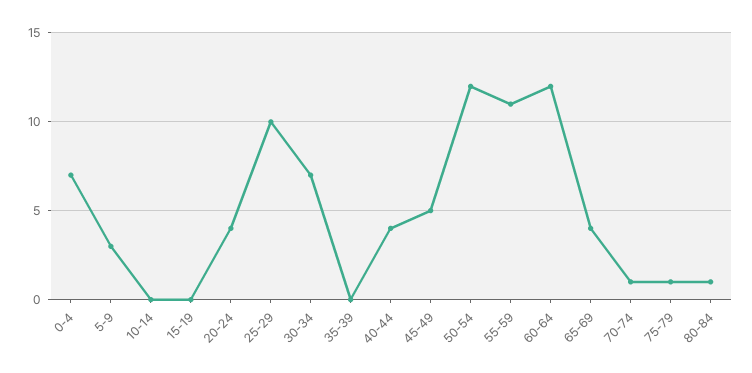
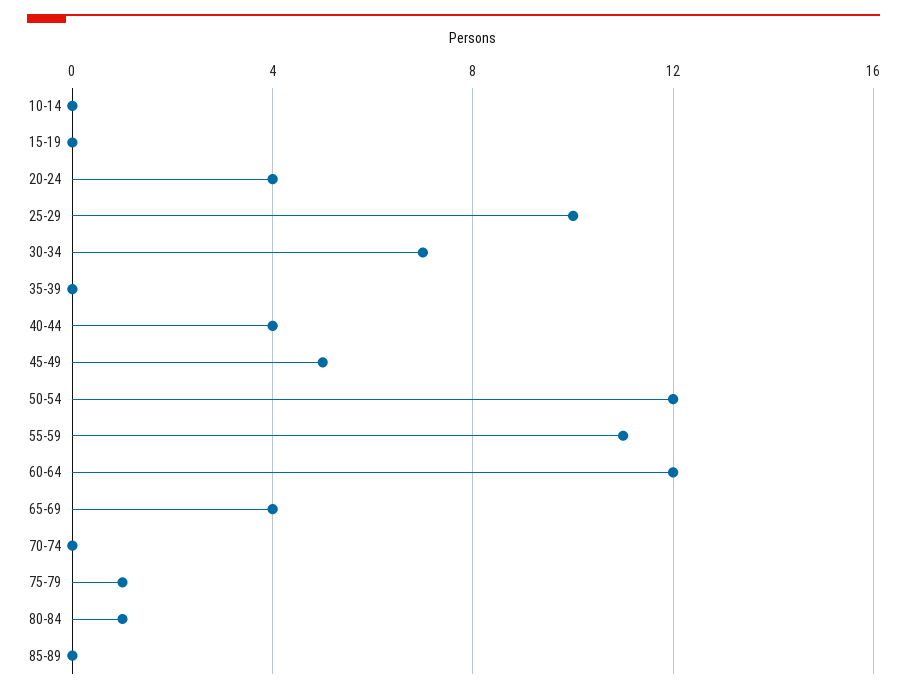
0-4: 7 -> none
5-9: 3 -> none
70-74: 1 -> 0
85-89: none -> 0

